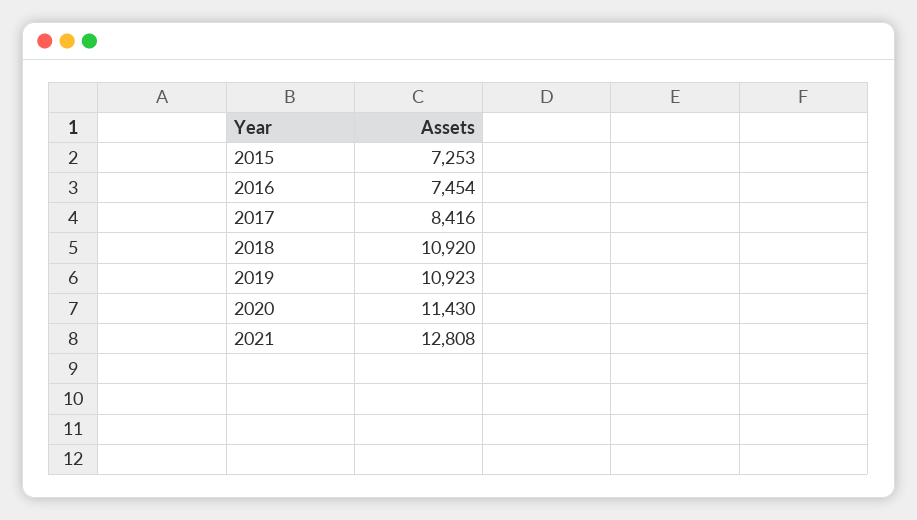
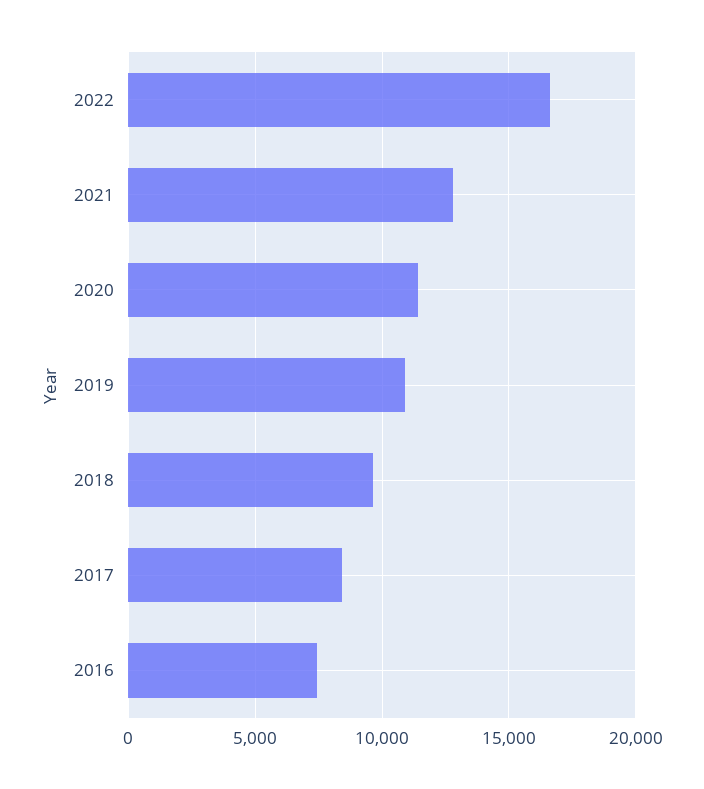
2015: 7253 -> none
2018: 10920 -> 9500
2022: none -> 16500

